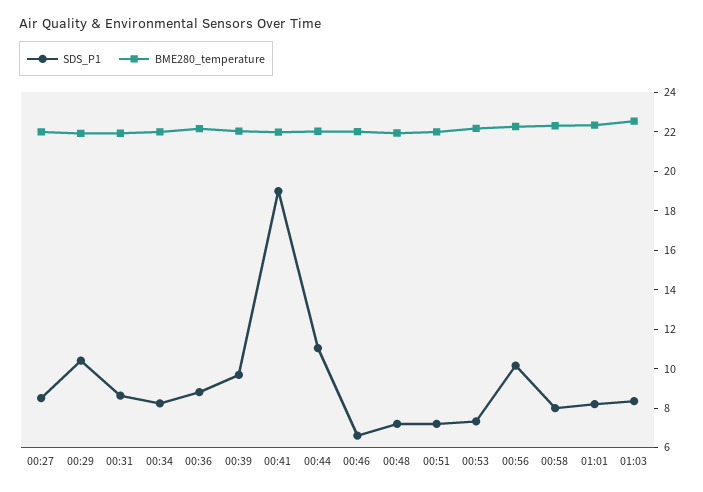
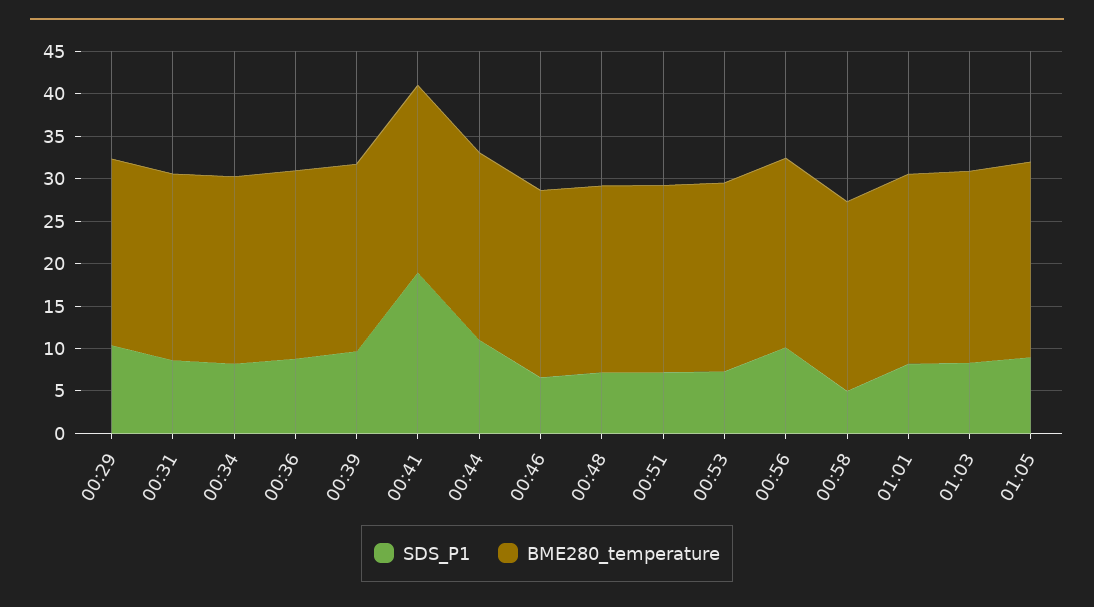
SDS_P1, 00:27: 8.5 -> none
BME280_temperature, 00:27: 22 -> none
SDS_P1, 00:58: 8 -> 5
SDS_P1, 01:05: none -> 9
BME280_temperature, 01:05: none -> 23

